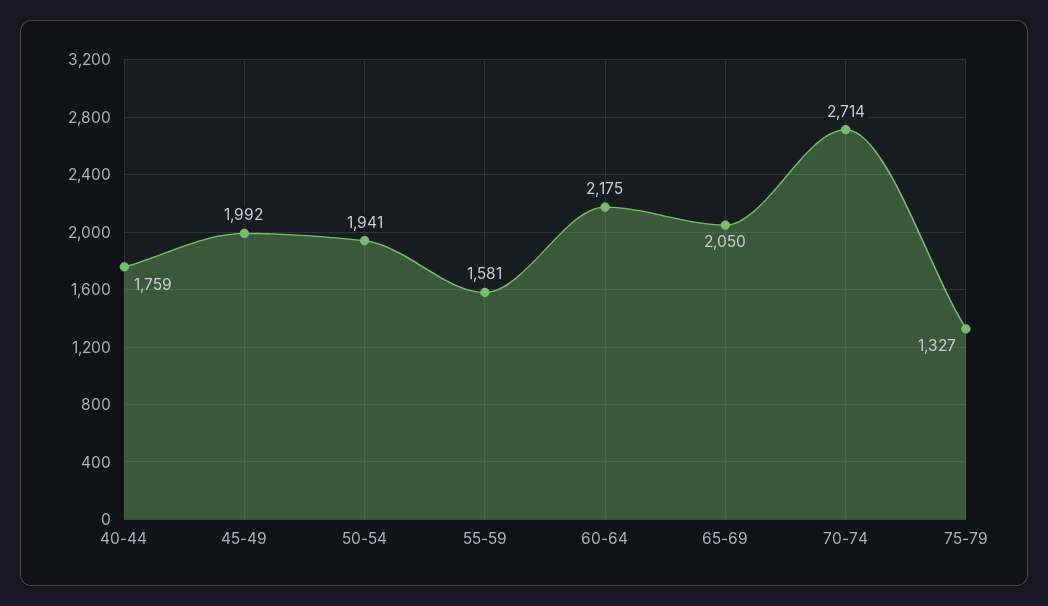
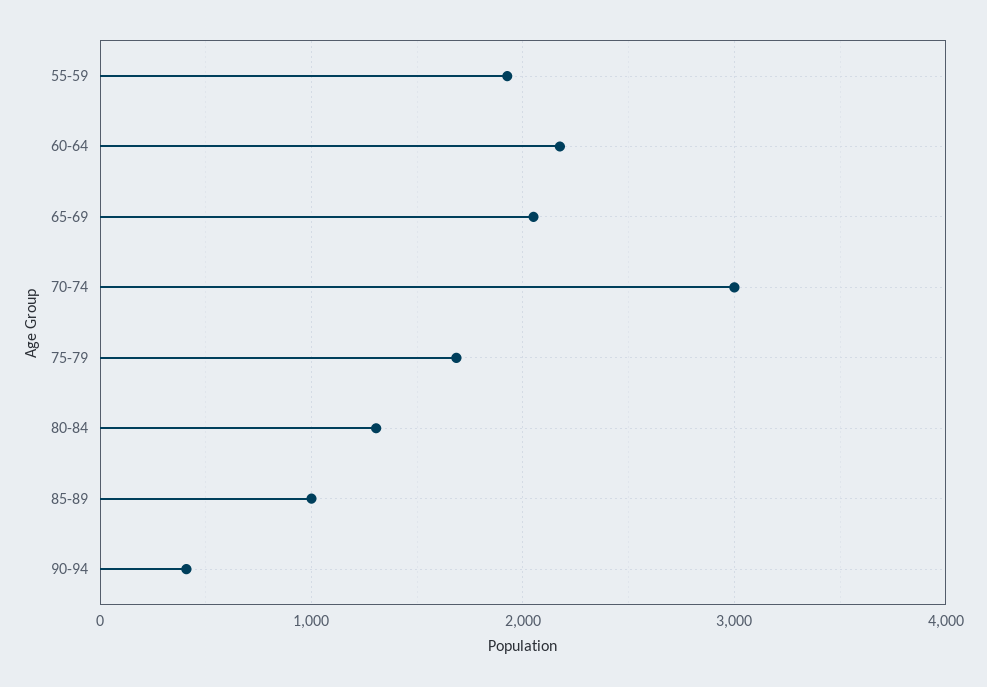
40-44: 1759 -> none
45-49: 1992 -> none
50-54: 1941 -> none
55-59: 1581 -> 1900
70-74: 2714 -> 3000
75-79: 1327 -> 1700
80-84: none -> 1300
85-89: none -> 1000
90-94: none -> 400

